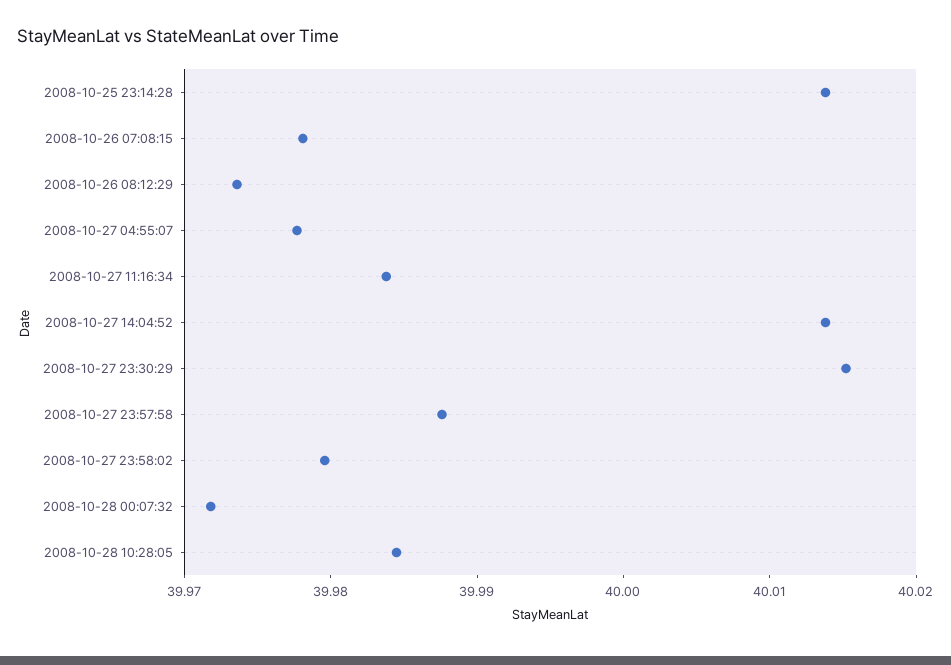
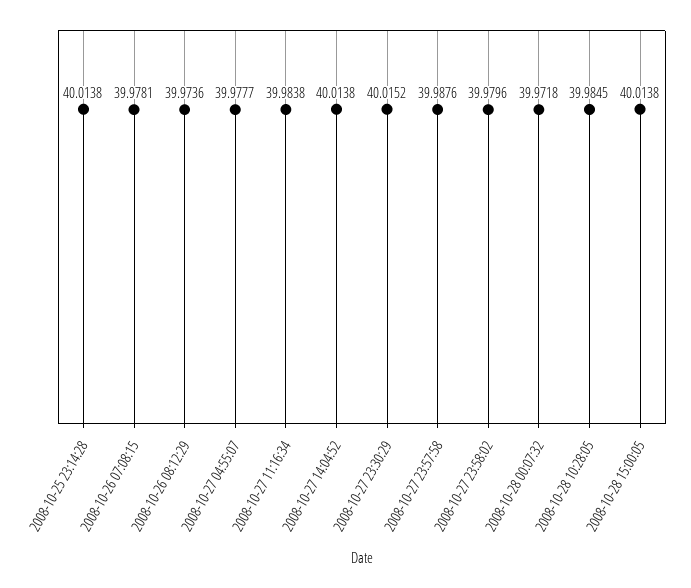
2008-10-28 15:00:05: none -> 40.0138

